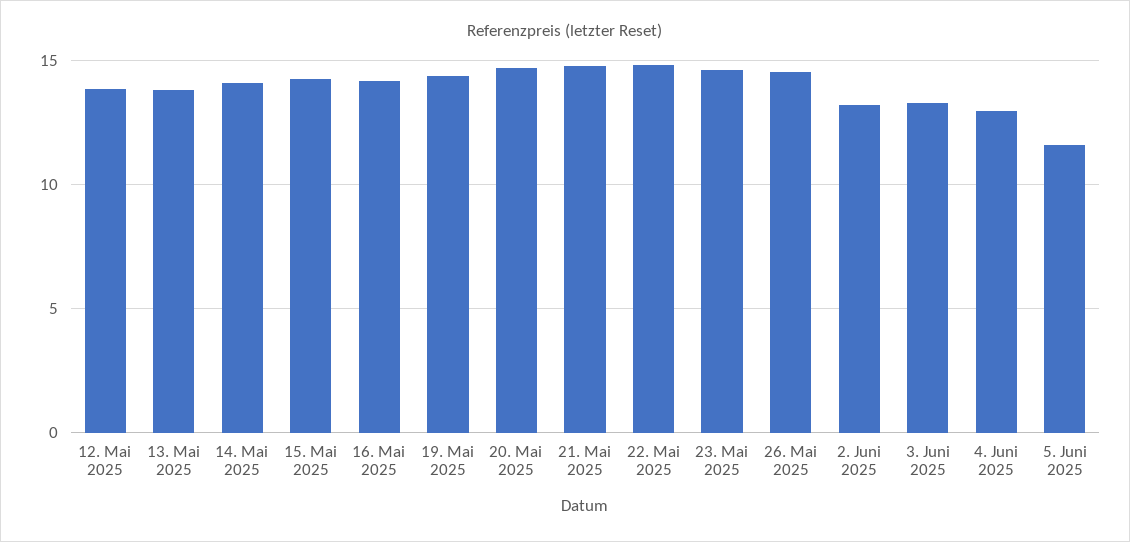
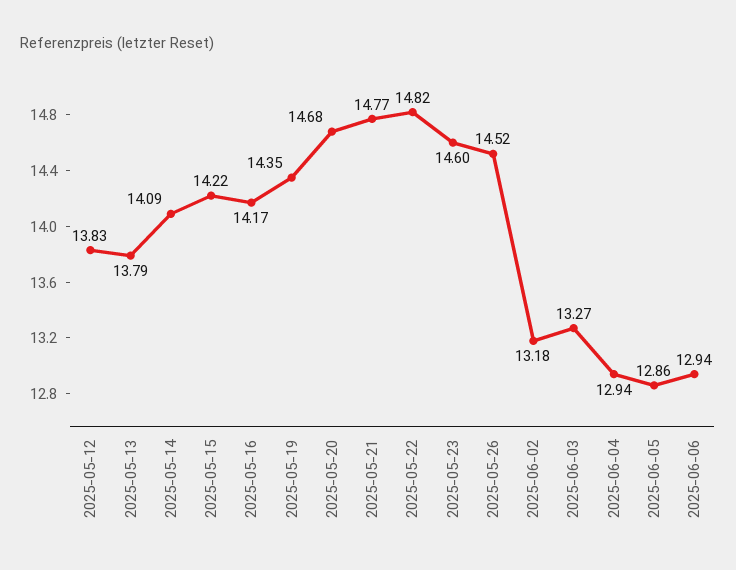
5. Juni 2025: 11.5 -> 12.86
2025-06-06: none -> 12.94

